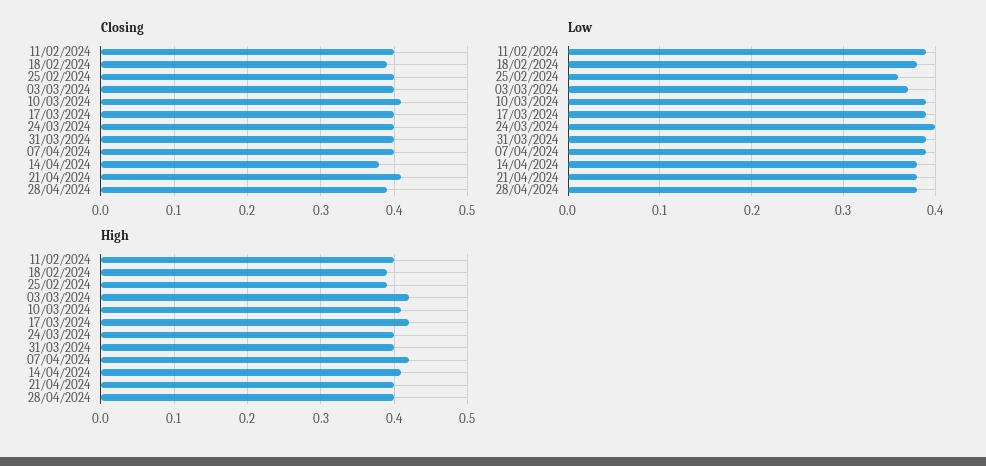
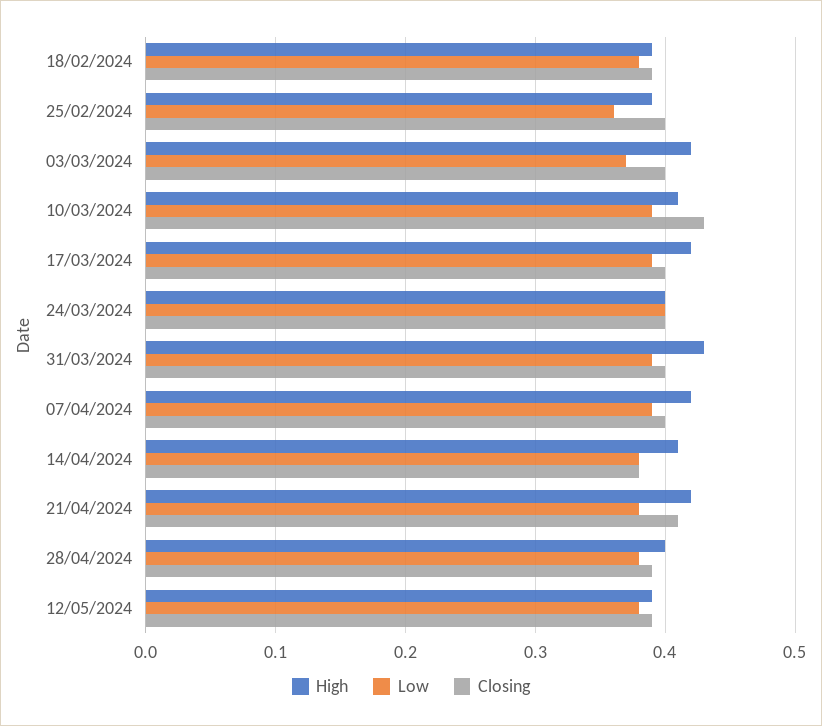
Closing, 11/02/2024: 0.4 -> none
Closing, 10/03/2024: 0.41 -> 0.43
Low, 11/02/2024: 0.39 -> none
High, 11/02/2024: 0.4 -> none
High, 31/03/2024: 0.4 -> 0.43
High, 21/04/2024: 0.4 -> 0.42
High, 12/05/2024: none -> 0.39
Low, 12/05/2024: none -> 0.38
Closing, 12/05/2024: none -> 0.39

